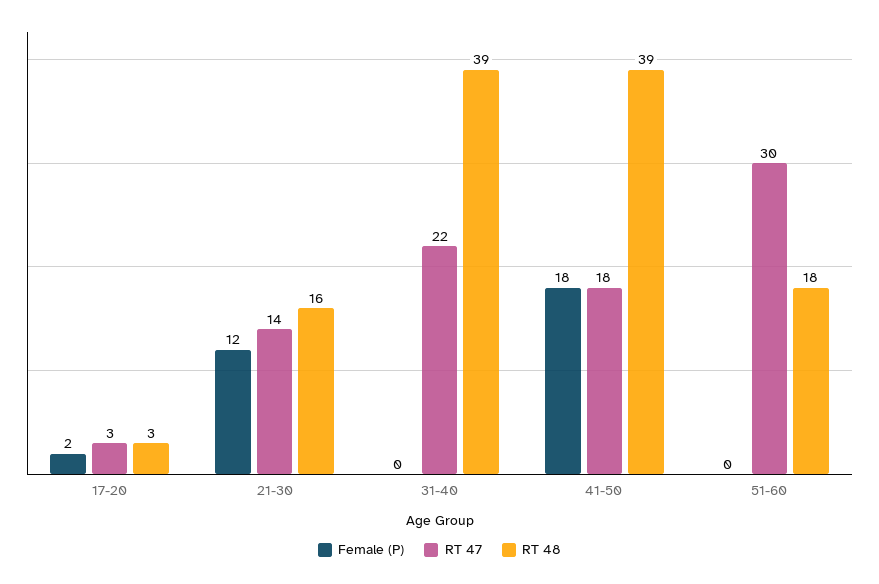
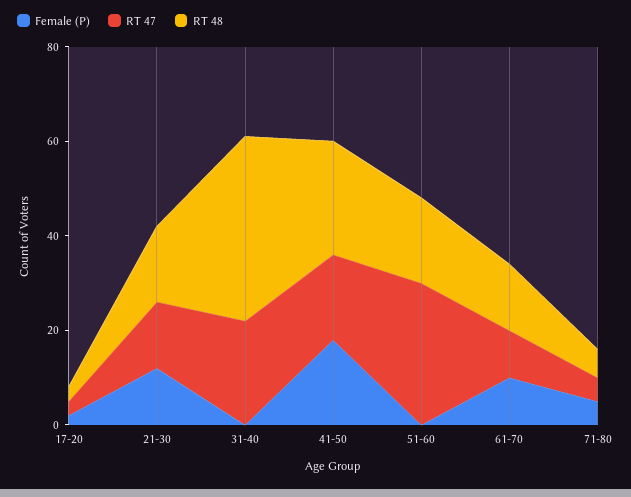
RT 48, 41-50: 39 -> 25
Female (P), 61-70: none -> 10
RT 47, 61-70: none -> 10
RT 48, 61-70: none -> 15
Female (P), 71-80: none -> 5
RT 47, 71-80: none -> 5
RT 48, 71-80: none -> 5

